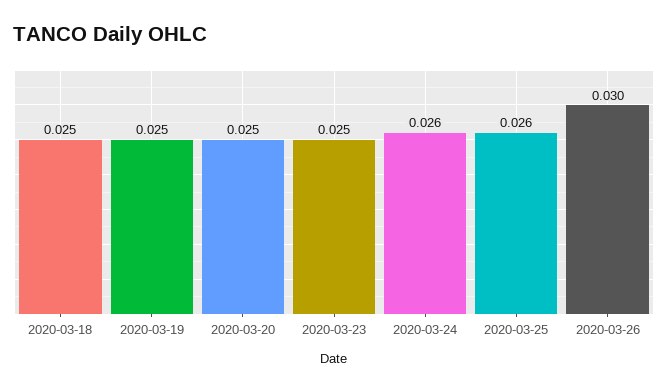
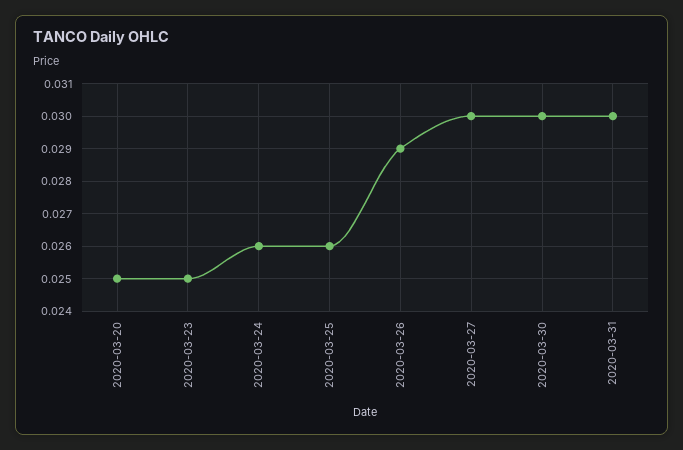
2020-03-18: 0.025 -> none
2020-03-19: 0.025 -> none
2020-03-26: 0.03 -> 0.029
2020-03-27: none -> 0.03
2020-03-30: none -> 0.03
2020-03-31: none -> 0.03

